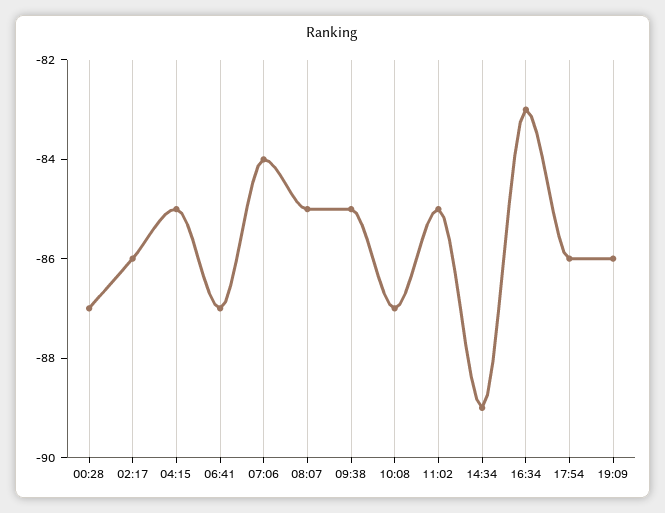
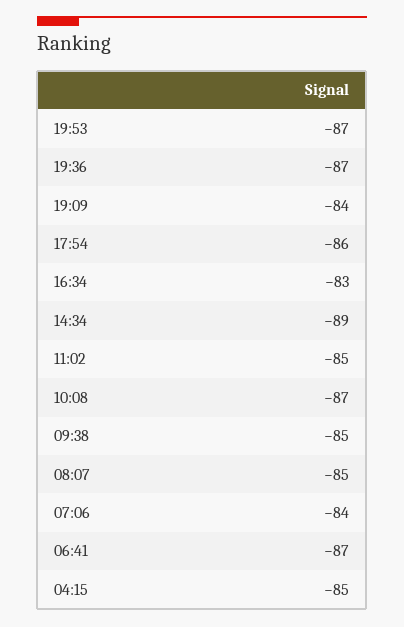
00:28: -87 -> none
02:17: -86 -> none
19:09: -86 -> -84
19:53: none -> -87
19:36: none -> -87

